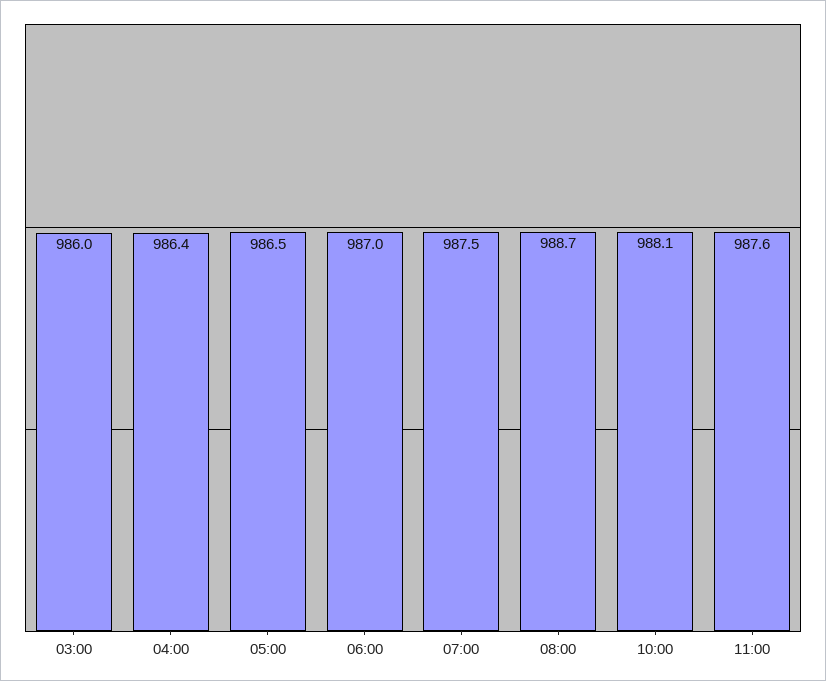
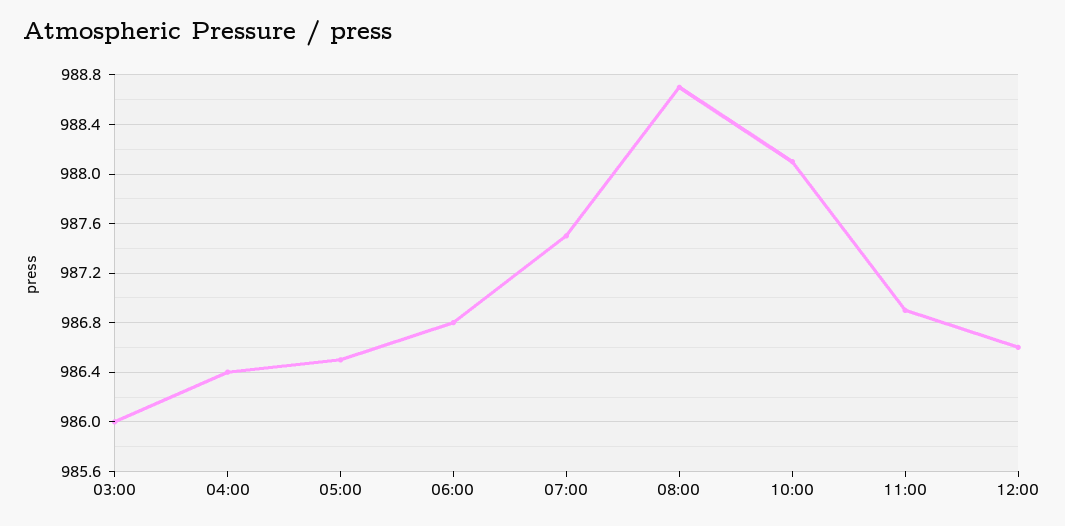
06:00: 987 -> 986.8
11:00: 987.6 -> 986.9
12:00: none -> 986.6

